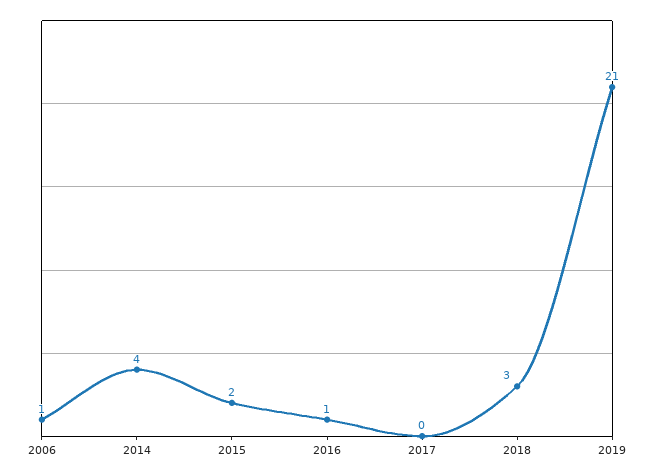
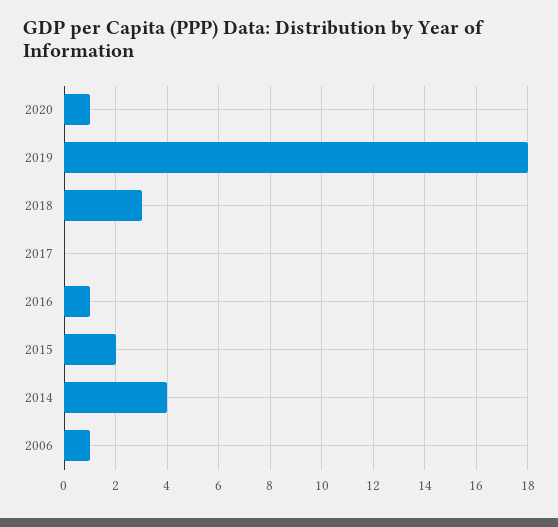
2019: 21 -> 18
2020: none -> 1

